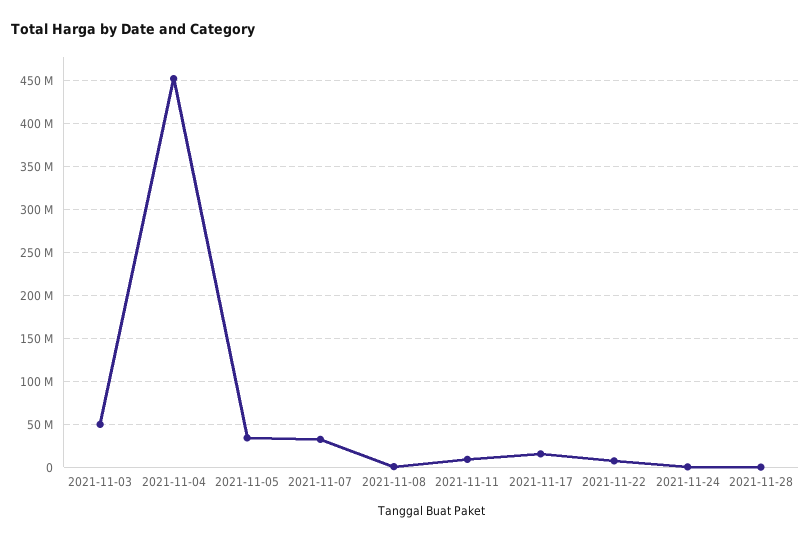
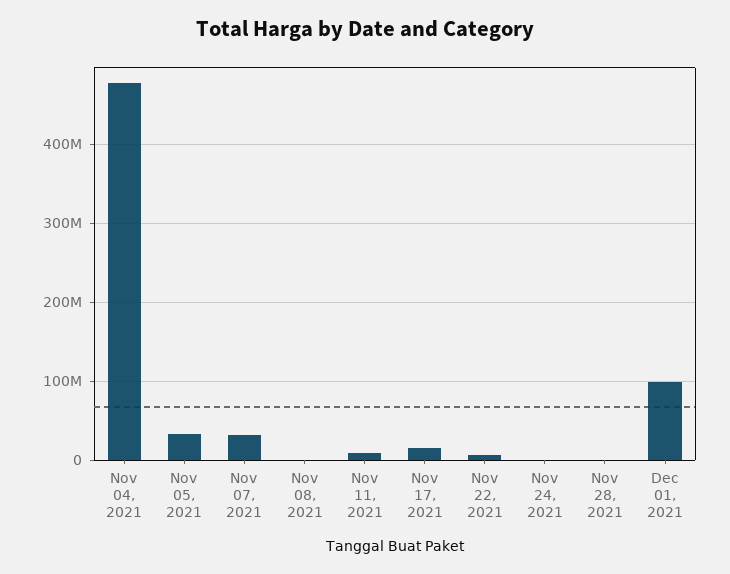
2021-11-03: 50000000 -> none
2021-11-04: 450000000 -> 480000000
Dec 01, 2021: none -> 100000000

